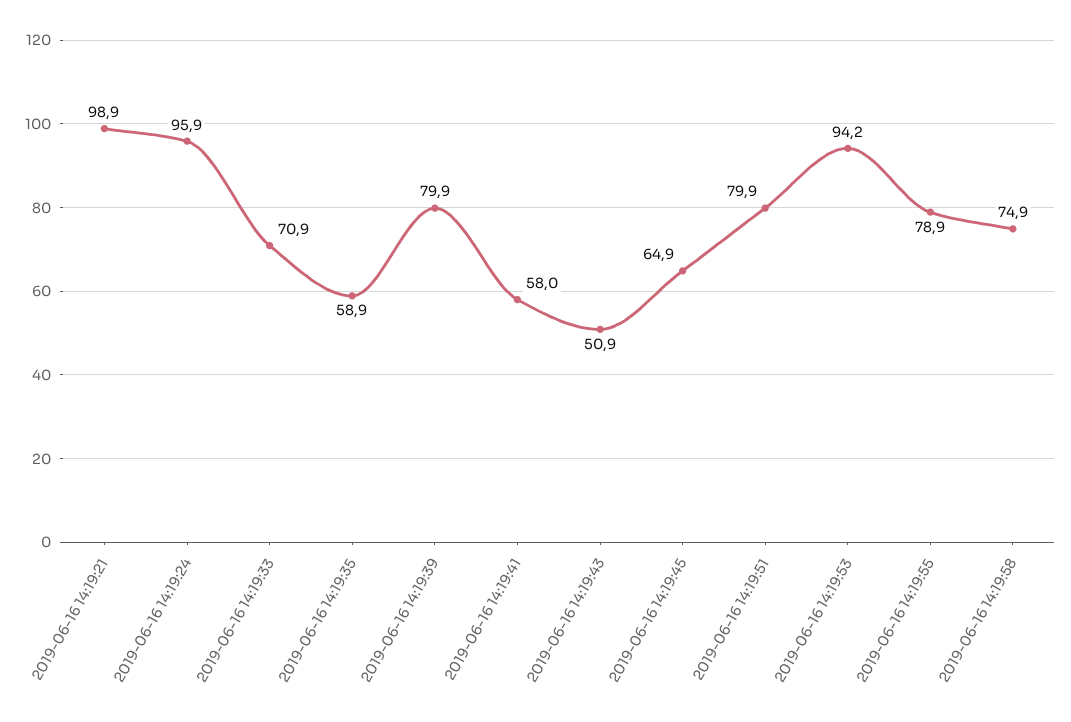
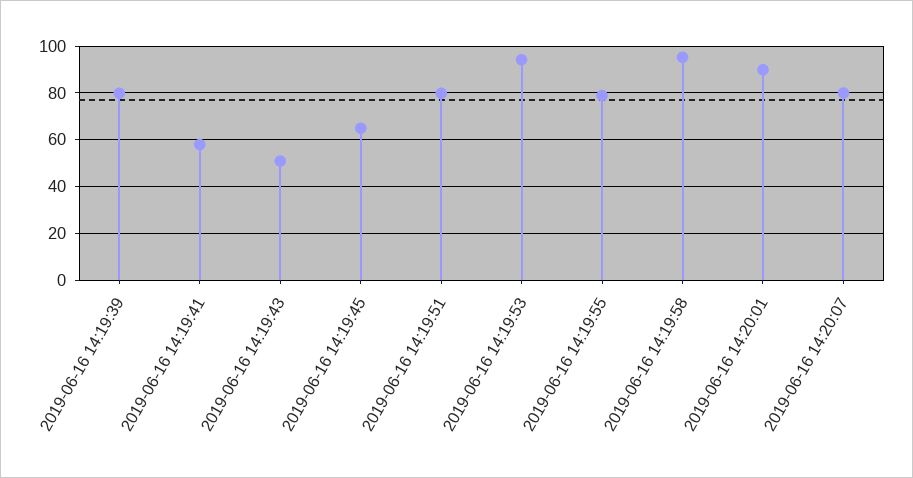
2019-06-16 14:19:21: 98.9 -> none
2019-06-16 14:19:24: 95.9 -> none
2019-06-16 14:19:33: 70.9 -> none
2019-06-16 14:19:35: 58.9 -> none
2019-06-16 14:19:58: 74.9 -> 95
2019-06-16 14:20:01: none -> 90
2019-06-16 14:20:07: none -> 80

